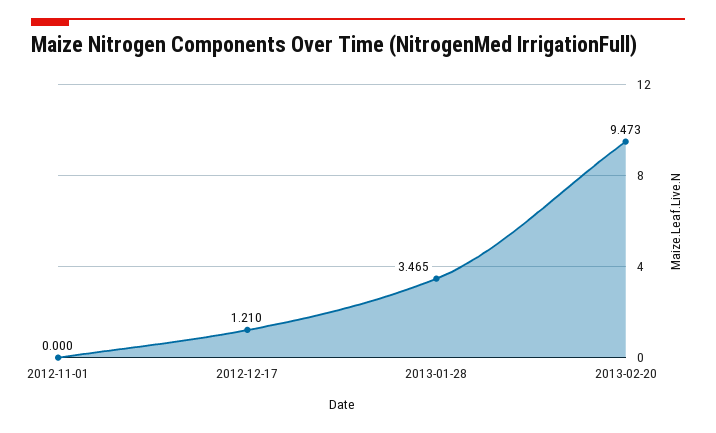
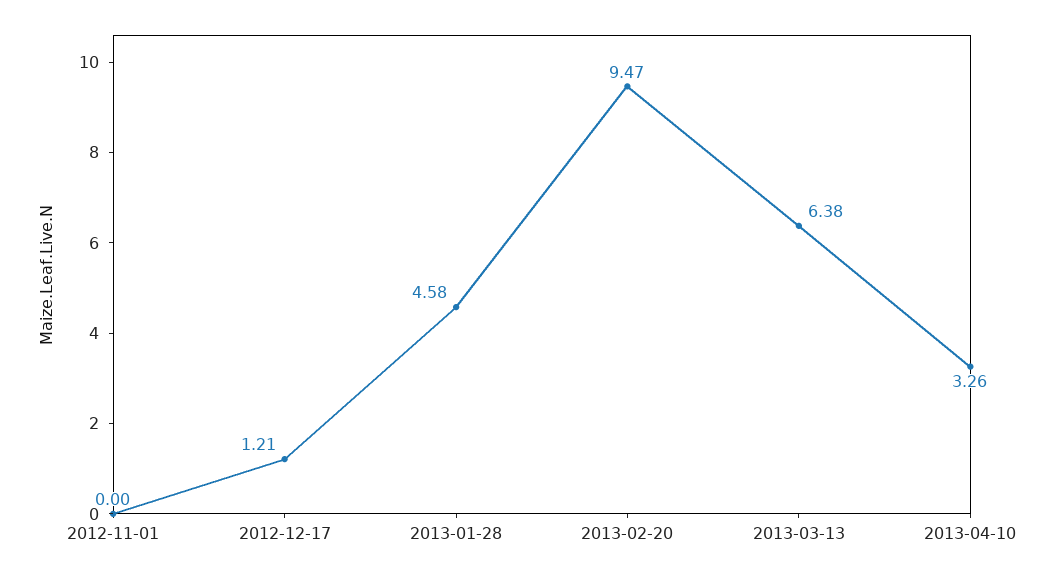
2013-01-28: 3.465 -> 4.58
2013-03-13: none -> 6.38
2013-04-10: none -> 3.26

